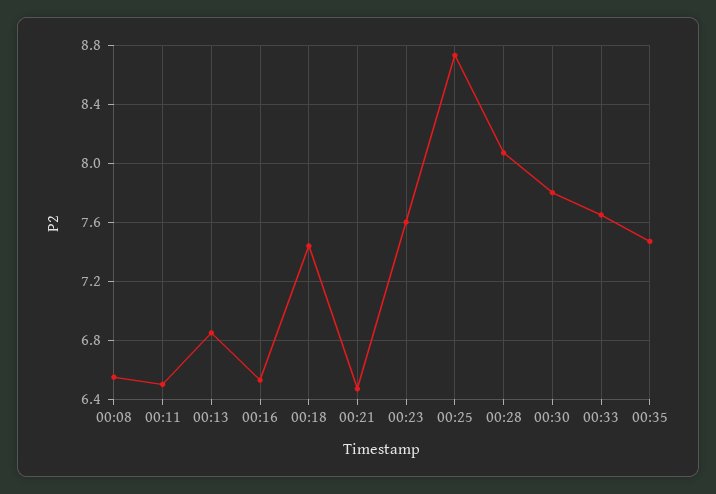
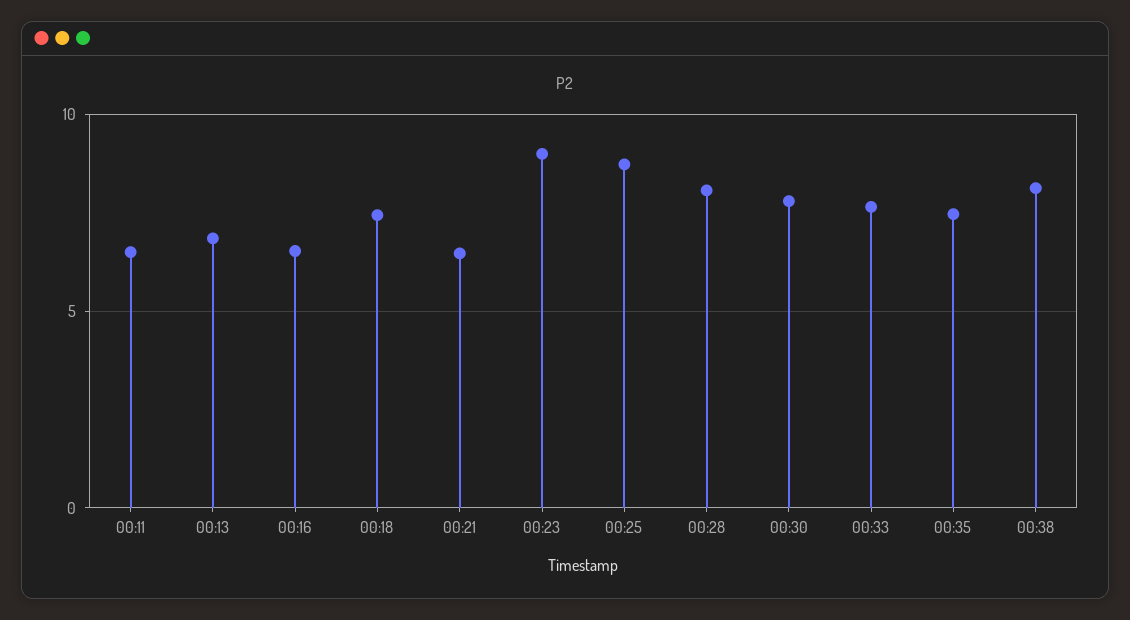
00:08: 6.55 -> none
00:23: 7.6 -> 9
00:38: none -> 8

